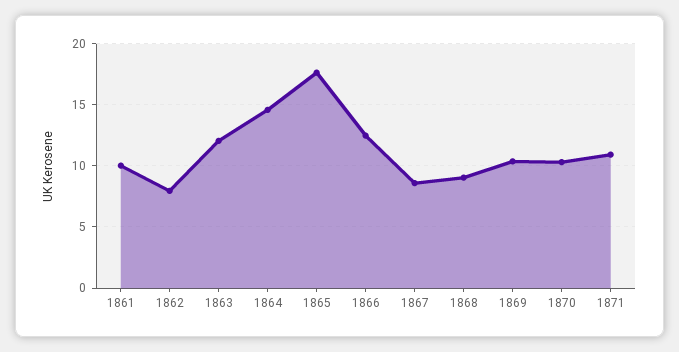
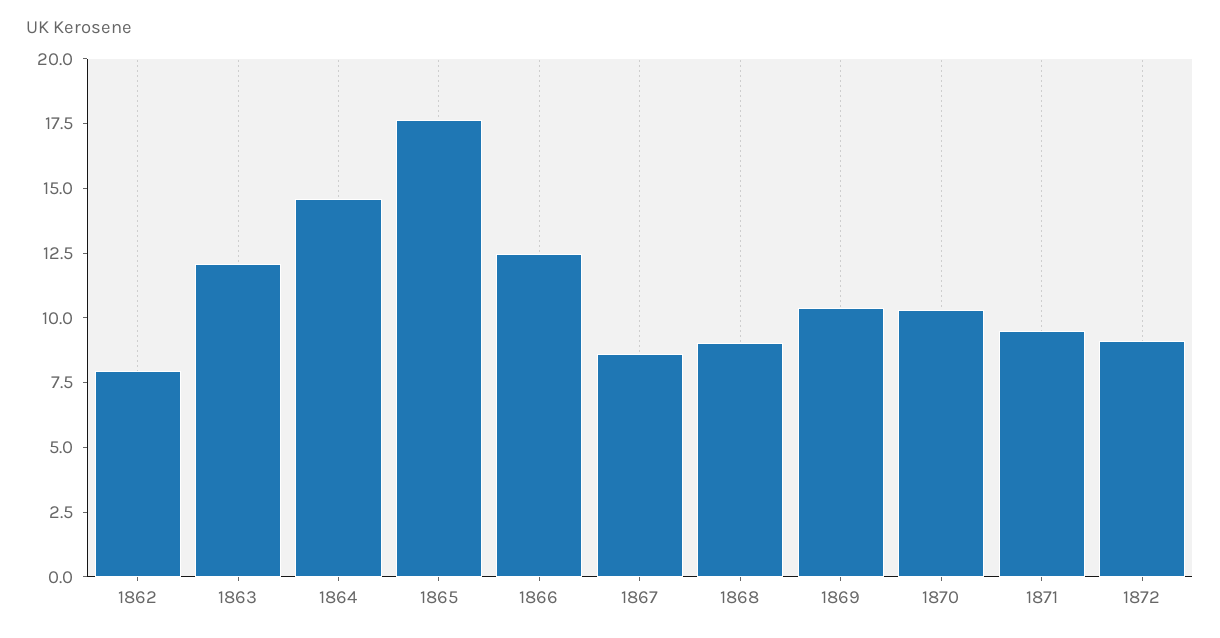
1861: 10 -> none
1871: 11 -> 9.5
1872: none -> 9

